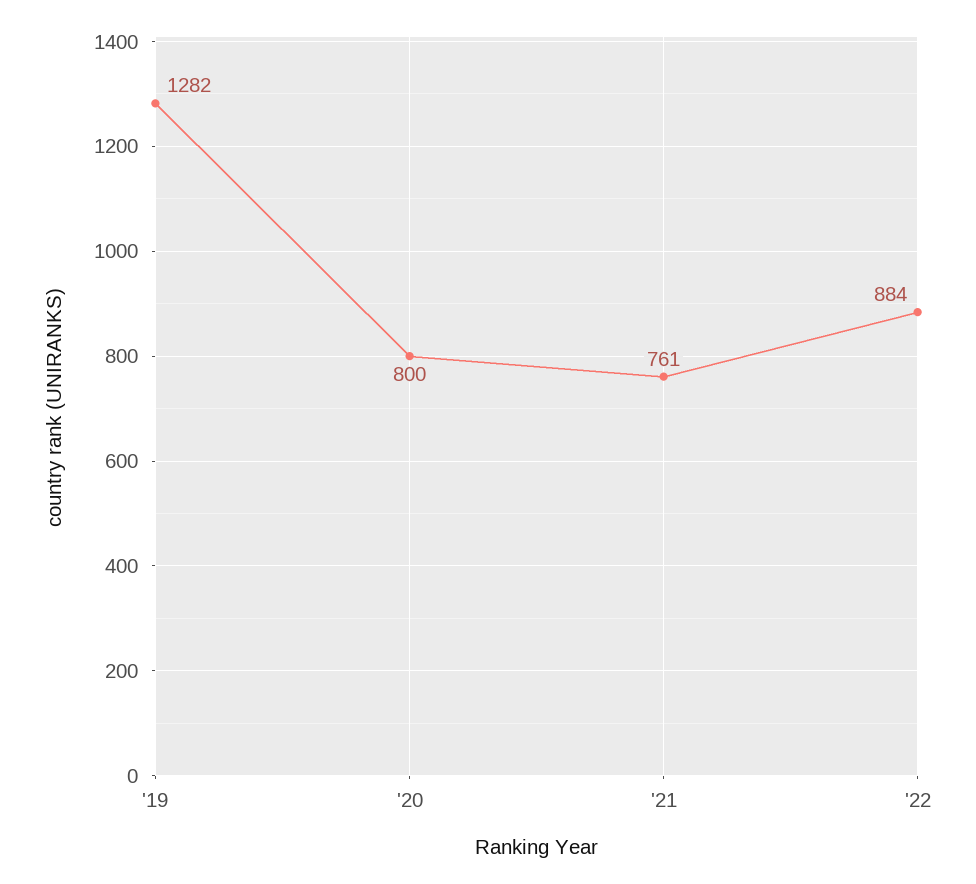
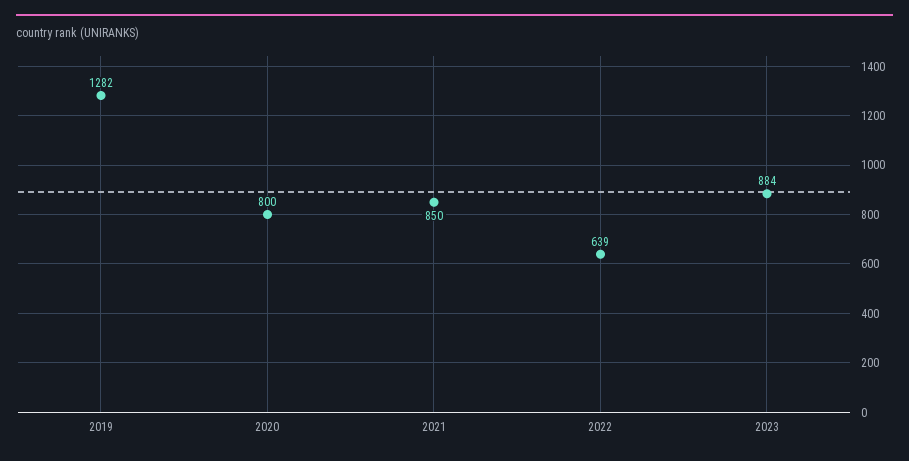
'21: 761 -> 850
'22: 884 -> 639
2023: none -> 884

